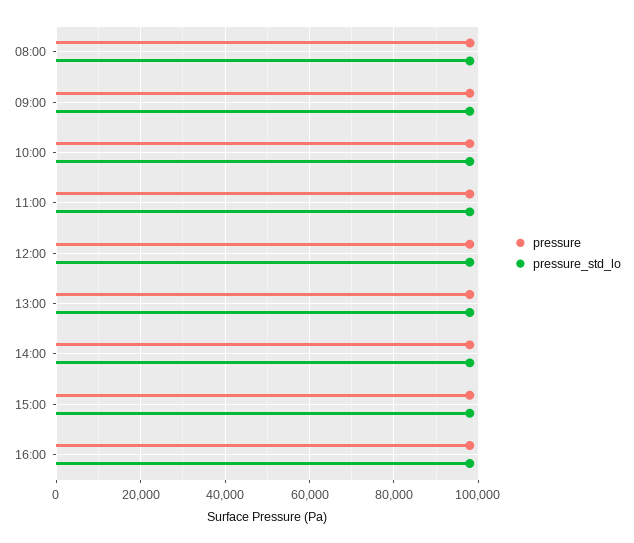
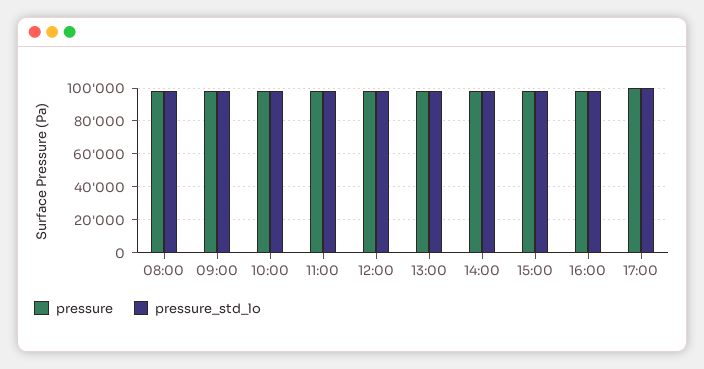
pressure, 17:00: none -> 100000
pressure_std_lo, 17:00: none -> 100000

